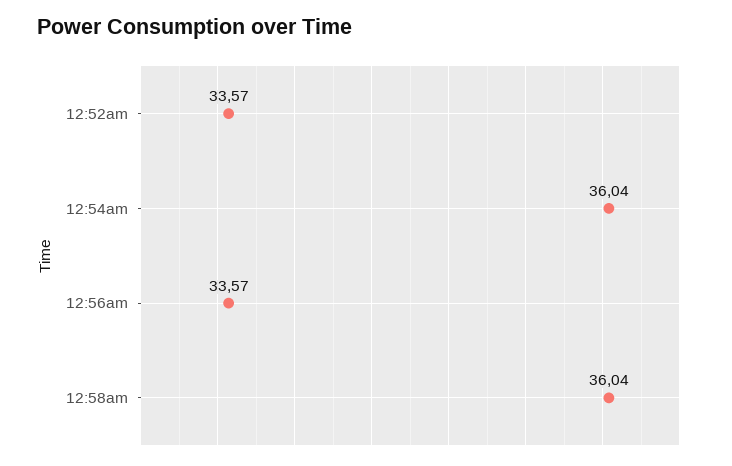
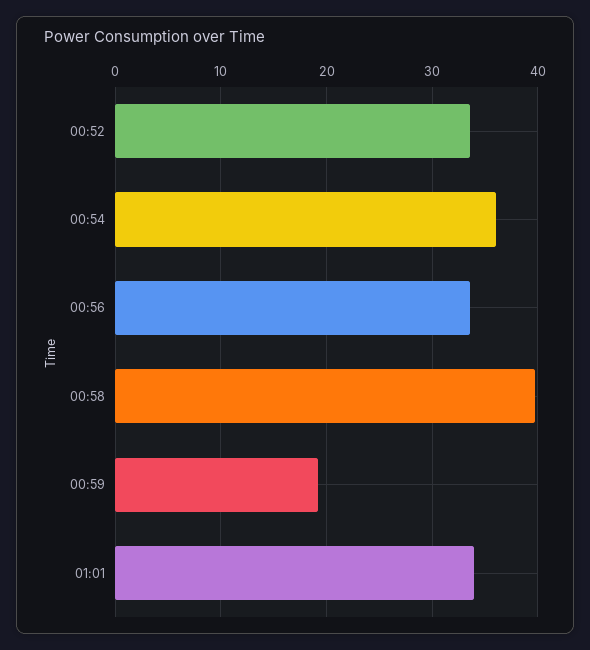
12:58am: 36.04 -> 40
00:59: none -> 19
01:01: none -> 34

